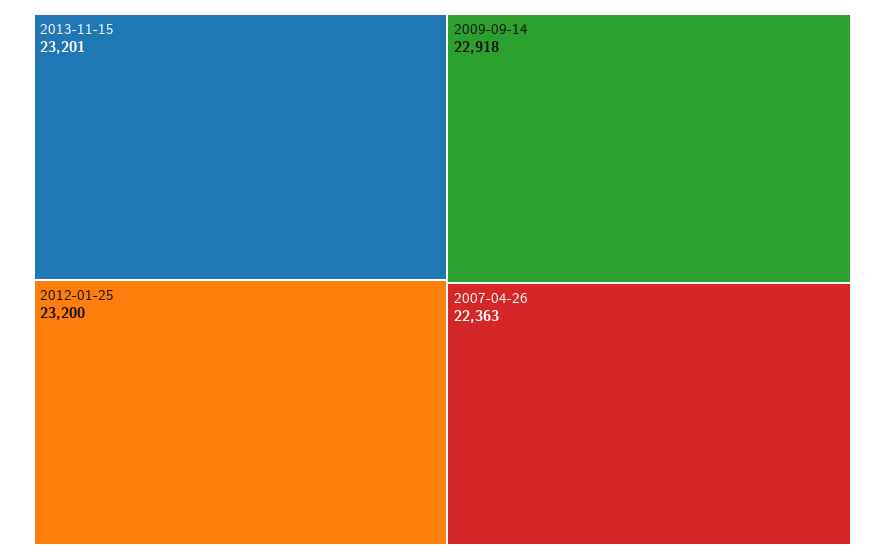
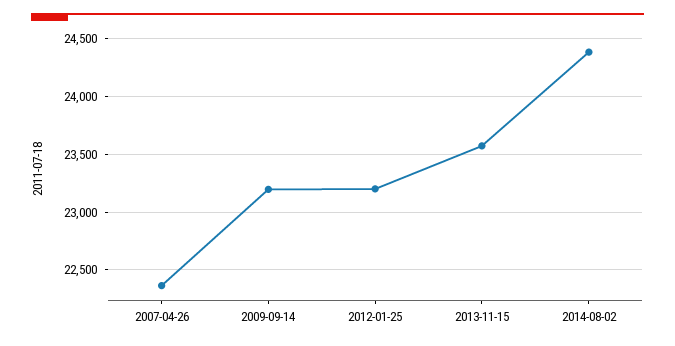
2013-11-15: 23201 -> 23600
2009-09-14: 22918 -> 23200
2014-08-02: none -> 24400

